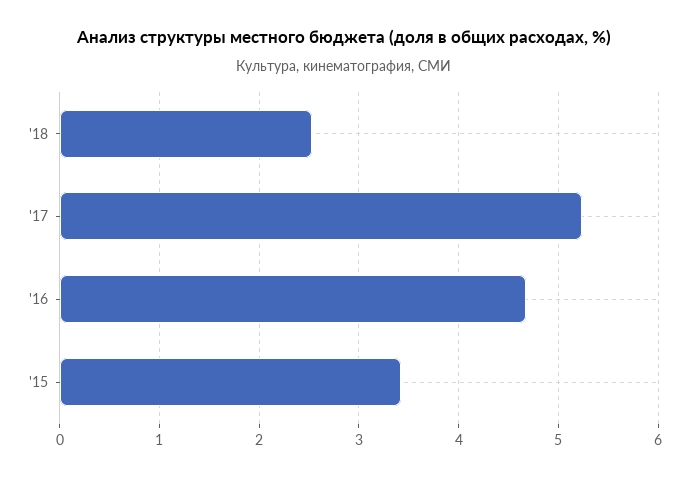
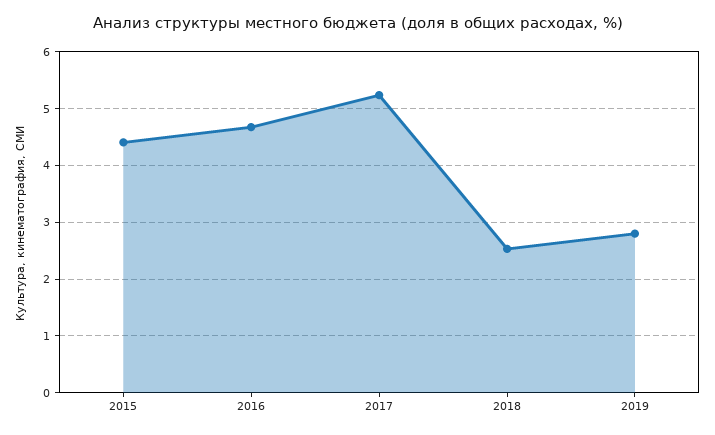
'15: 3.4 -> 4.4
2019: none -> 2.8

